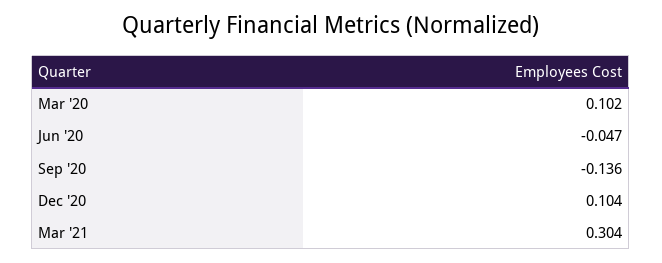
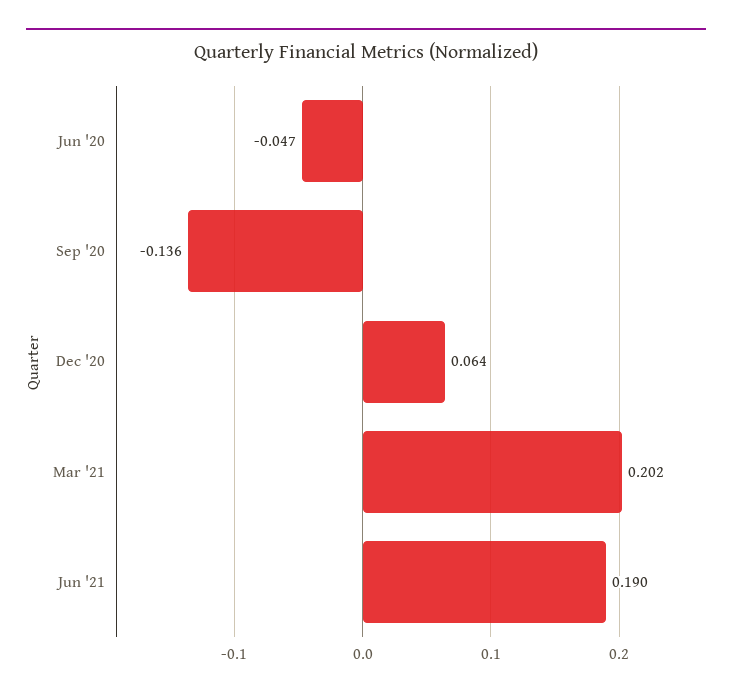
Mar '20: 0.102 -> none
Dec '20: 0.104 -> 0.064
Mar '21: 0.304 -> 0.202
Jun '21: none -> 0.19

